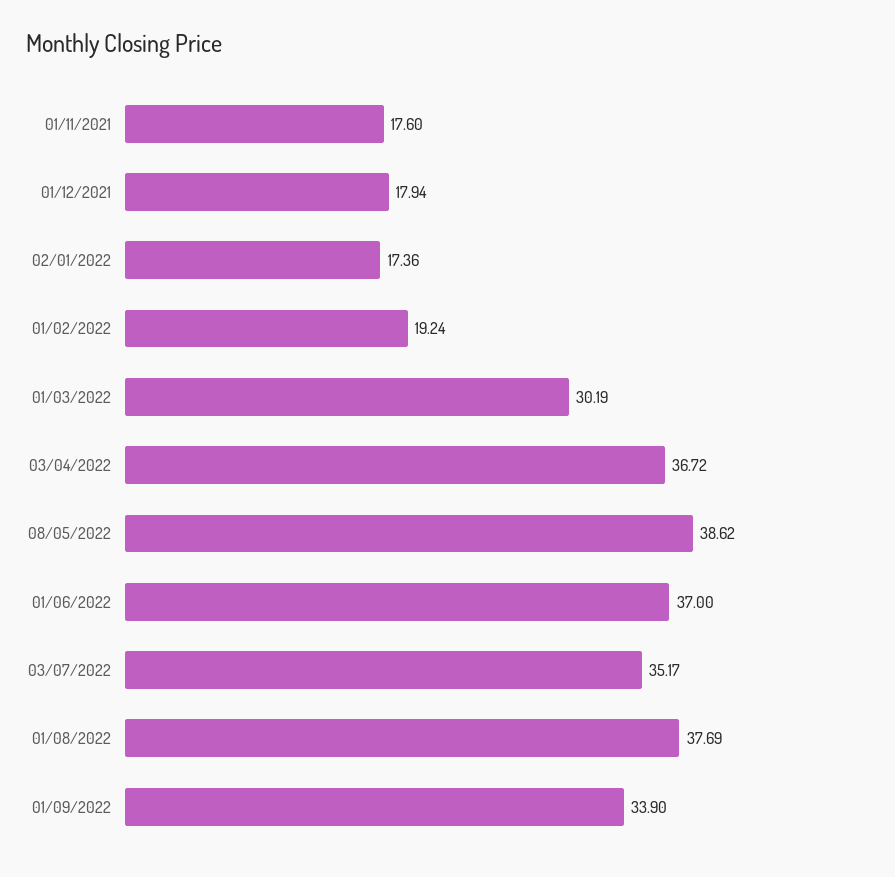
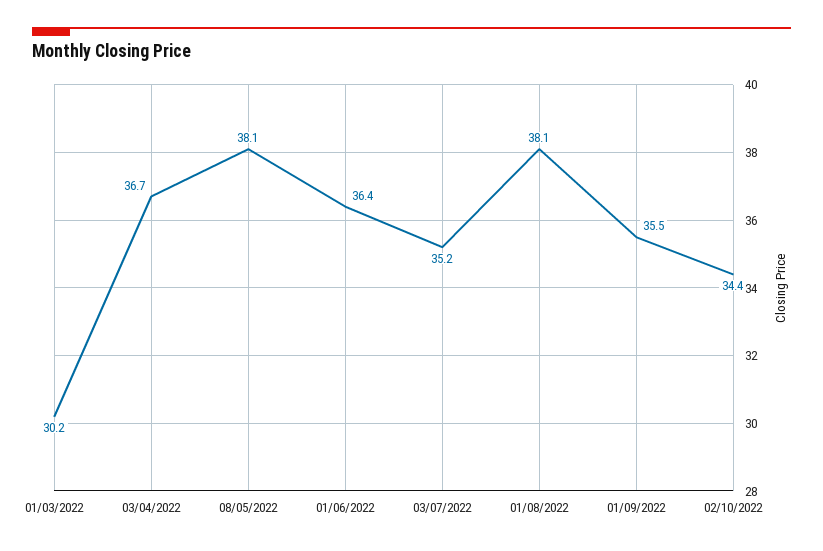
01/11/2021: 17.6 -> none
01/12/2021: 17.94 -> none
02/01/2022: 17.36 -> none
01/02/2022: 19.24 -> none
08/05/2022: 38.62 -> 38.1
01/06/2022: 37 -> 36.4
01/08/2022: 37.69 -> 38.1
01/09/2022: 33.9 -> 35.5
02/10/2022: none -> 34.4

